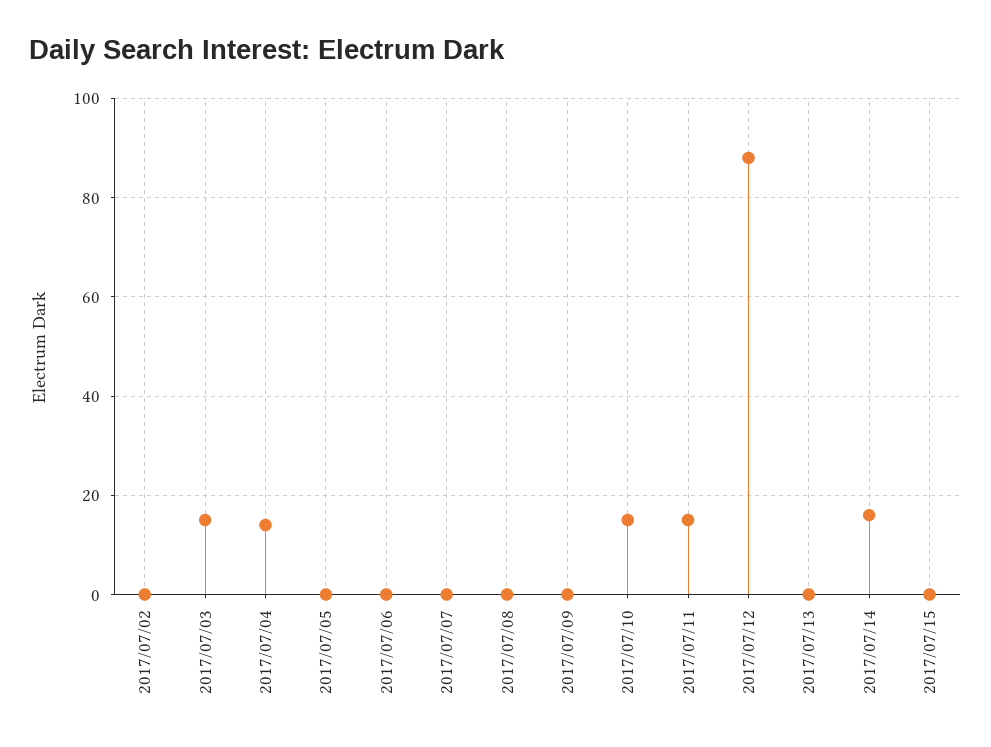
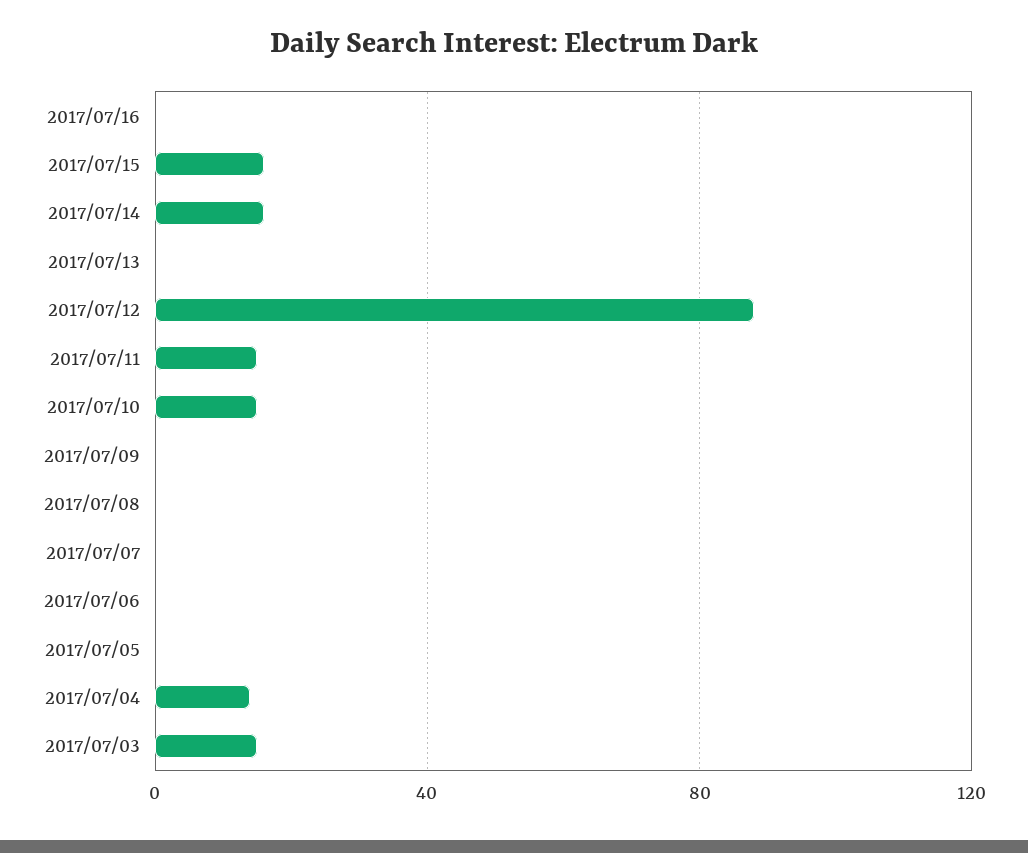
2017/07/02: 0 -> none
2017/07/15: 0 -> 15
2017/07/16: none -> 0

